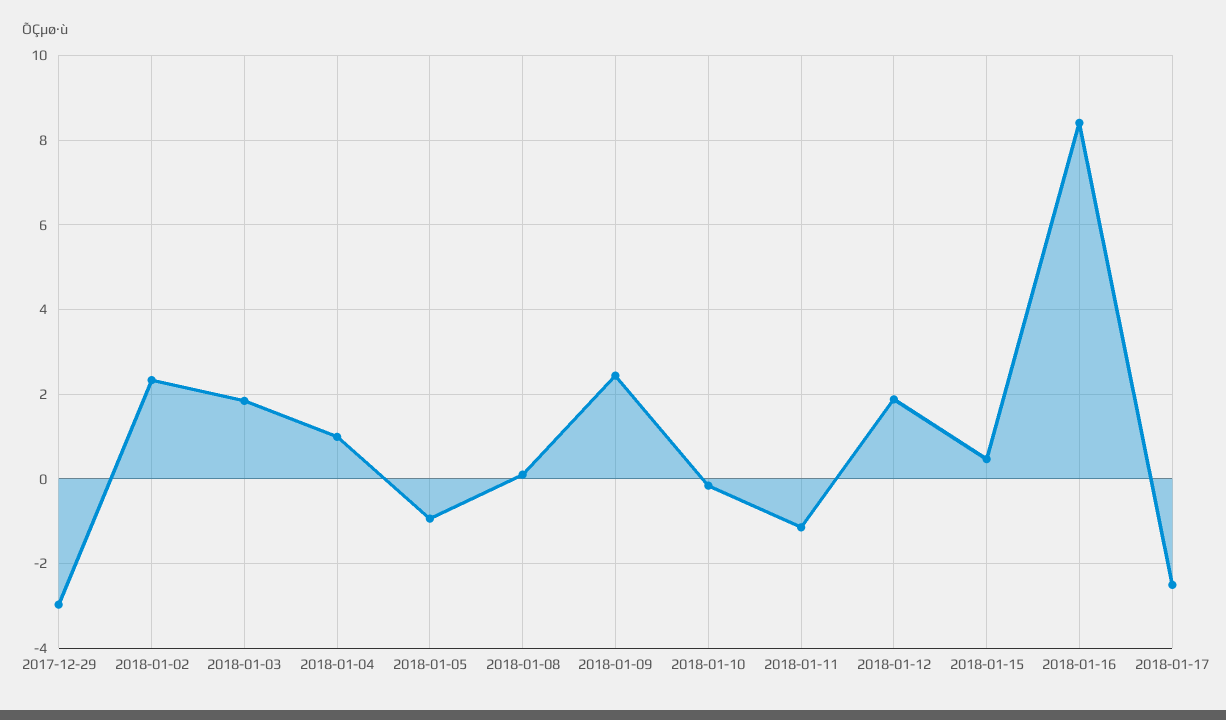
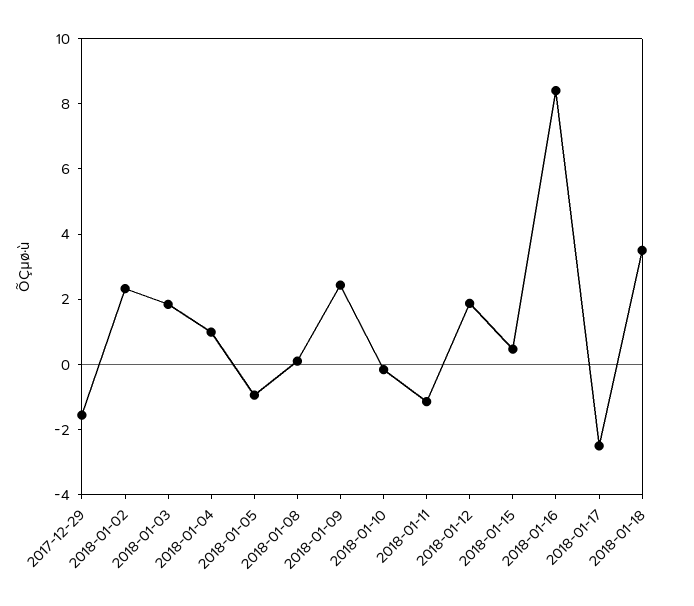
2017-12-29: -3 -> -1.5
2018-01-18: none -> 3.5

